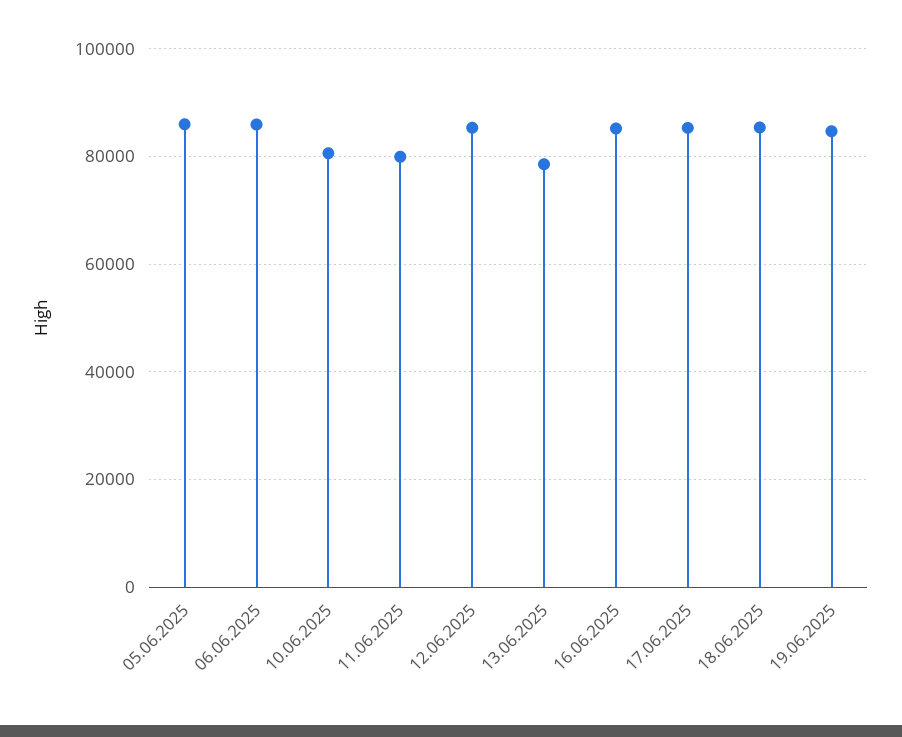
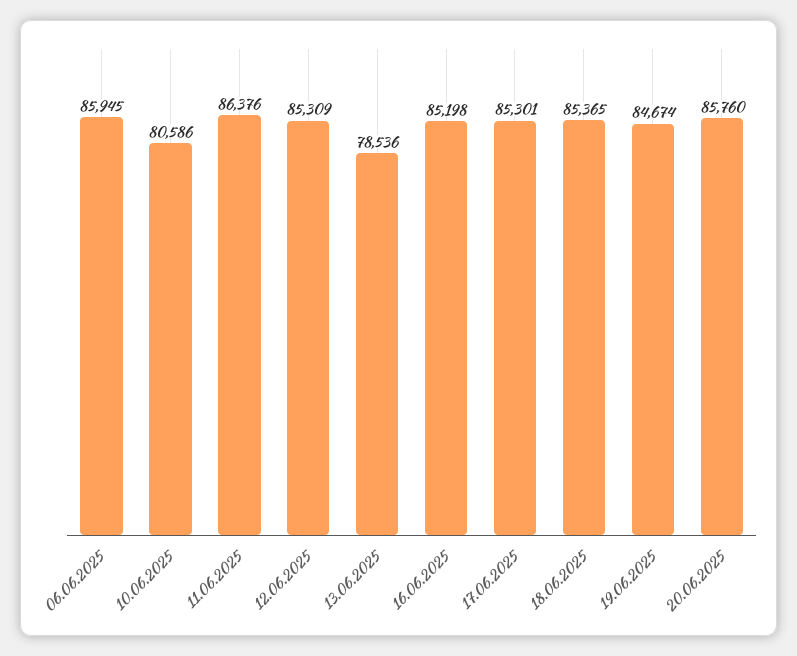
05.06.2025: 86000 -> none
11.06.2025: 80000 -> 86376
20.06.2025: none -> 85760

